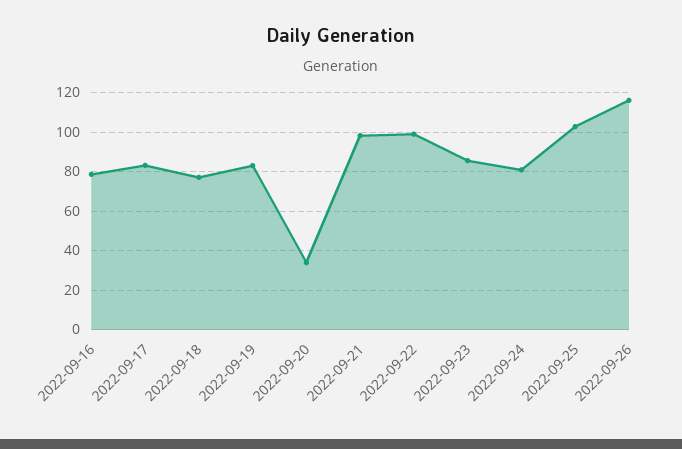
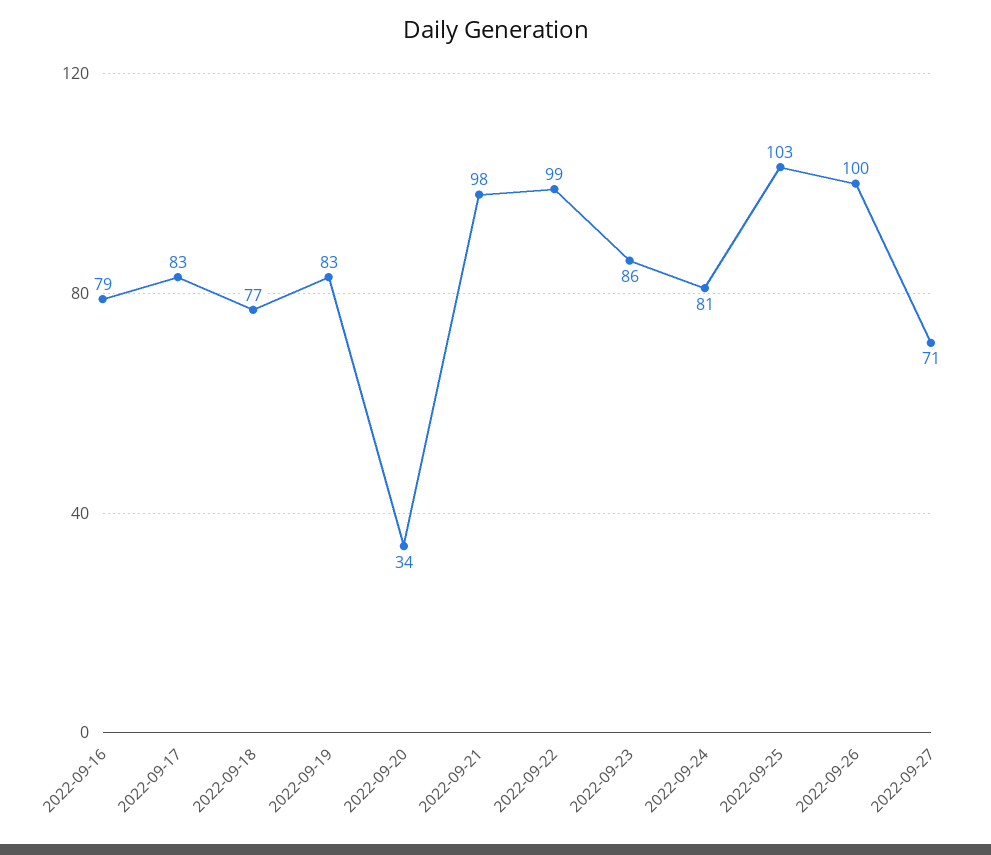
2022-09-26: 115 -> 100
2022-09-27: none -> 71

